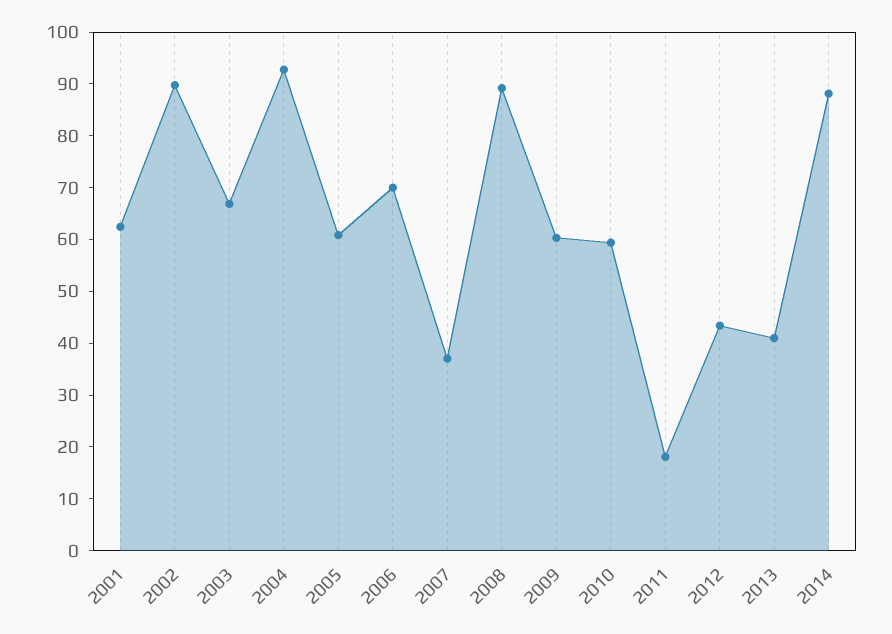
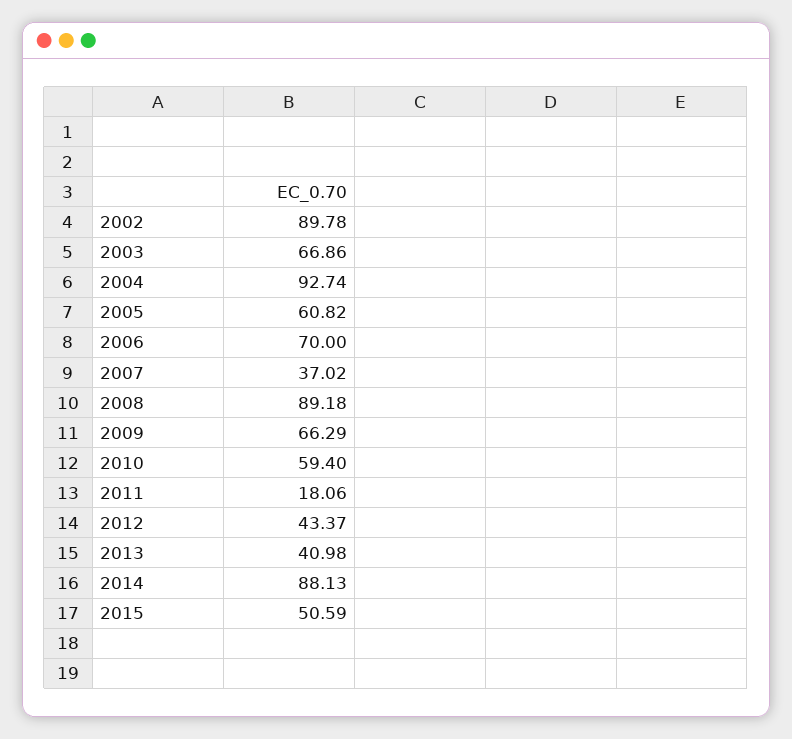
2001: 62 -> none
2009: 60 -> 66.29
2015: none -> 50.59

